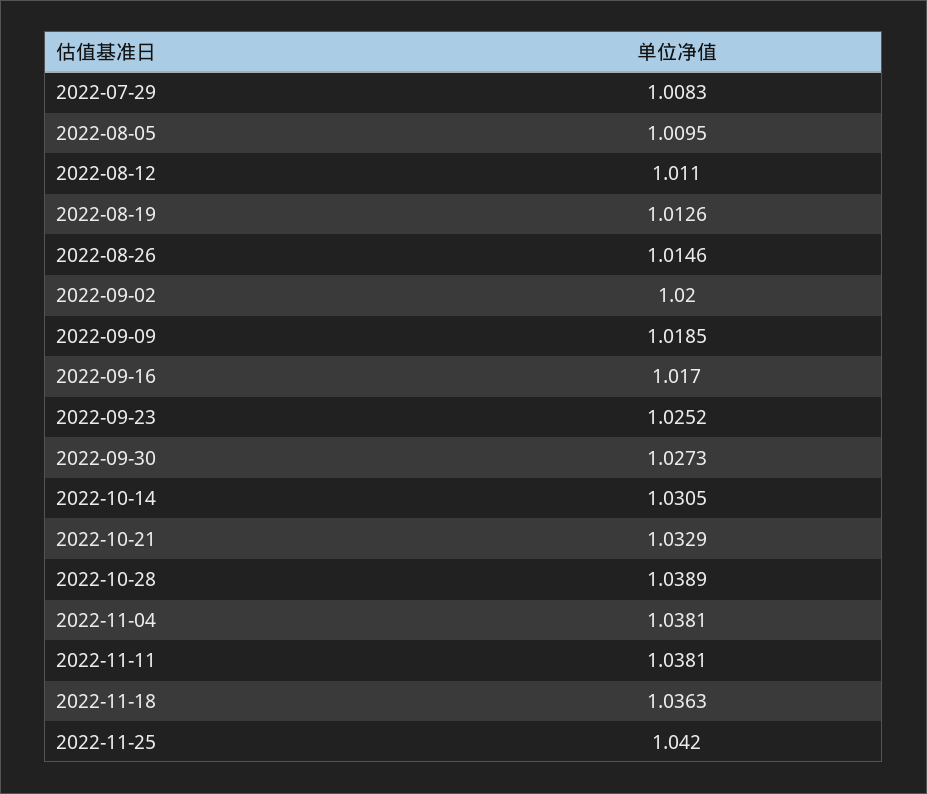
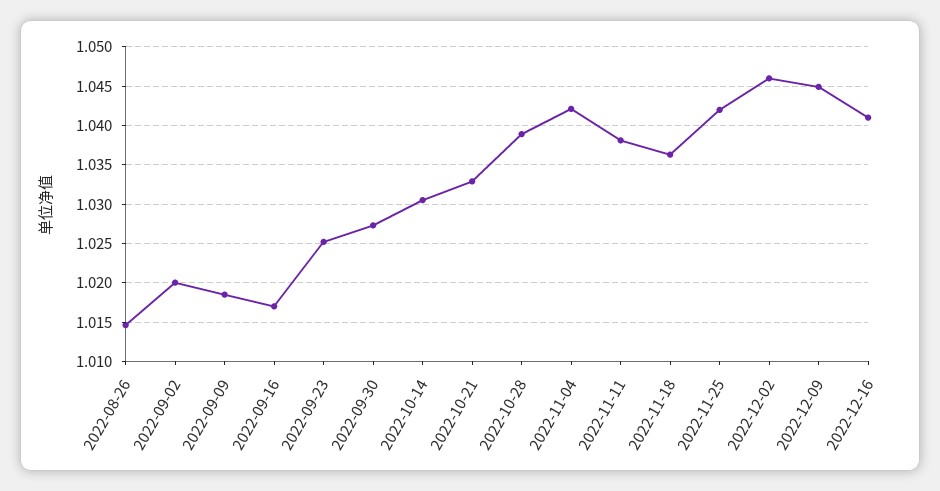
2022-07-29: 1.0083 -> none
2022-08-05: 1.0095 -> none
2022-08-12: 1.011 -> none
2022-08-19: 1.0126 -> none
2022-11-04: 1.0381 -> 1.042
2022-12-02: none -> 1.046
2022-12-09: none -> 1.045
2022-12-16: none -> 1.041

